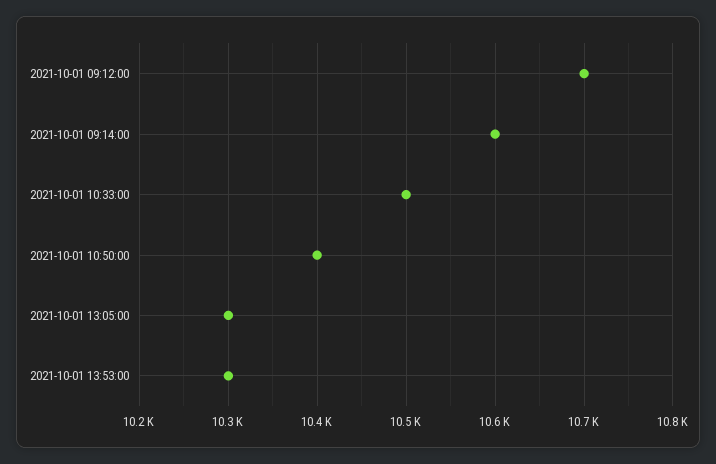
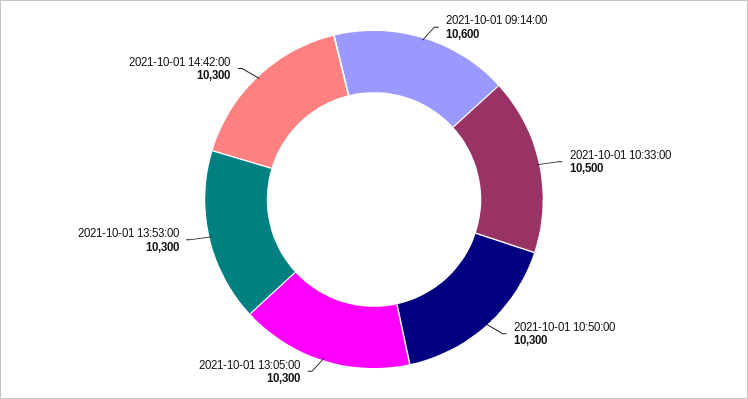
2021-10-01 09:12:00: 10700 -> none
2021-10-01 10:50:00: 10400 -> 10300
2021-10-01 14:42:00: none -> 10300

